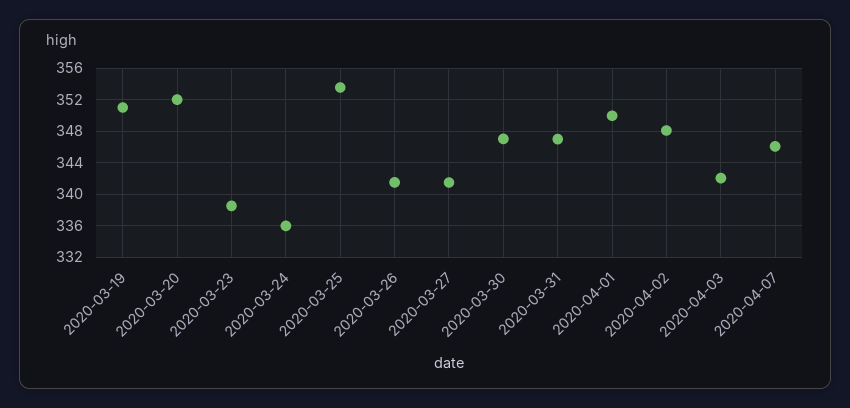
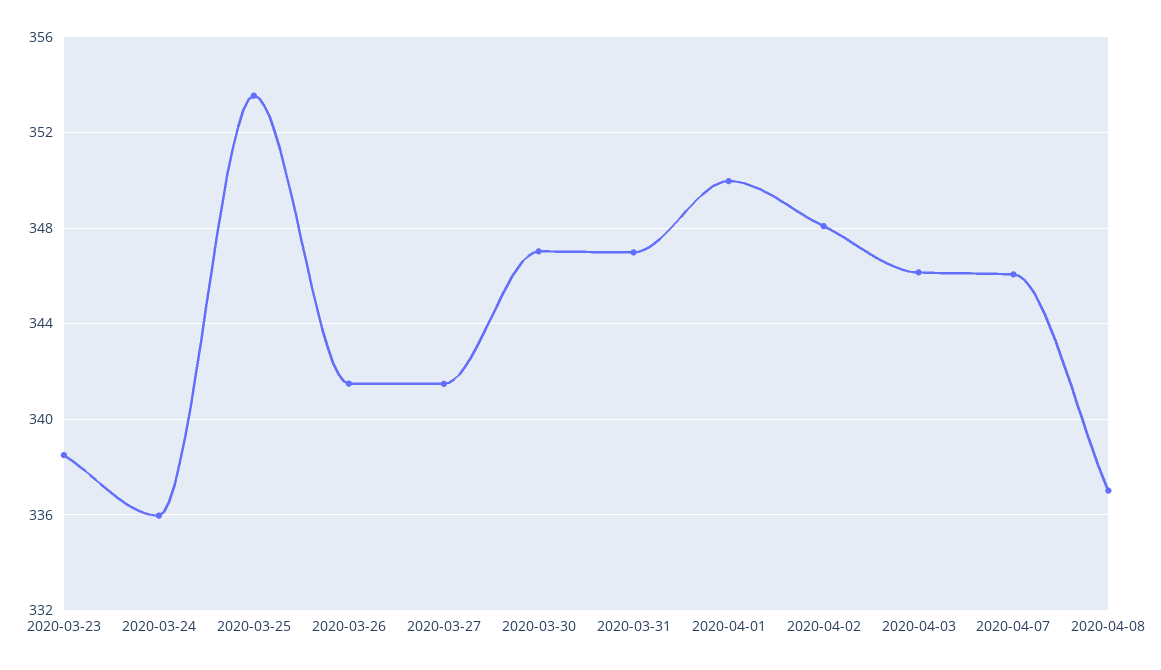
2020-03-19: 351 -> none
2020-03-20: 352 -> none
2020-04-03: 342 -> 346
2020-04-08: none -> 337

